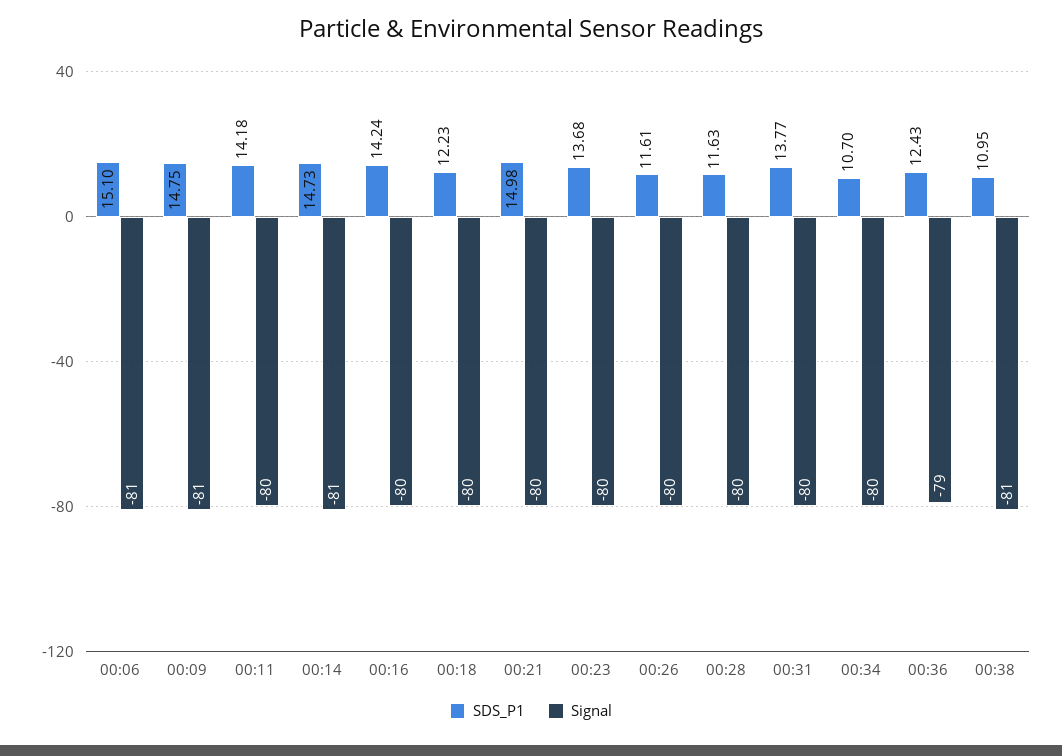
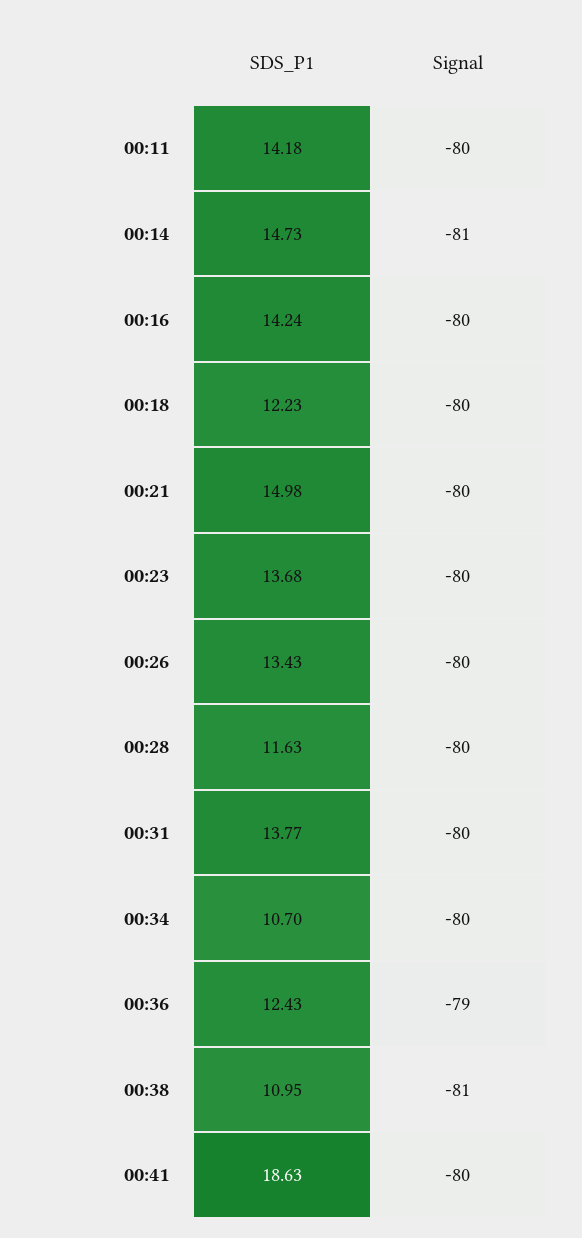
SDS_P1, 00:06: 15.1 -> none
Signal, 00:06: -81 -> none
SDS_P1, 00:09: 14.75 -> none
Signal, 00:09: -81 -> none
SDS_P1, 00:26: 11.61 -> 13.43
SDS_P1, 00:41: none -> 18.63
Signal, 00:41: none -> -80

